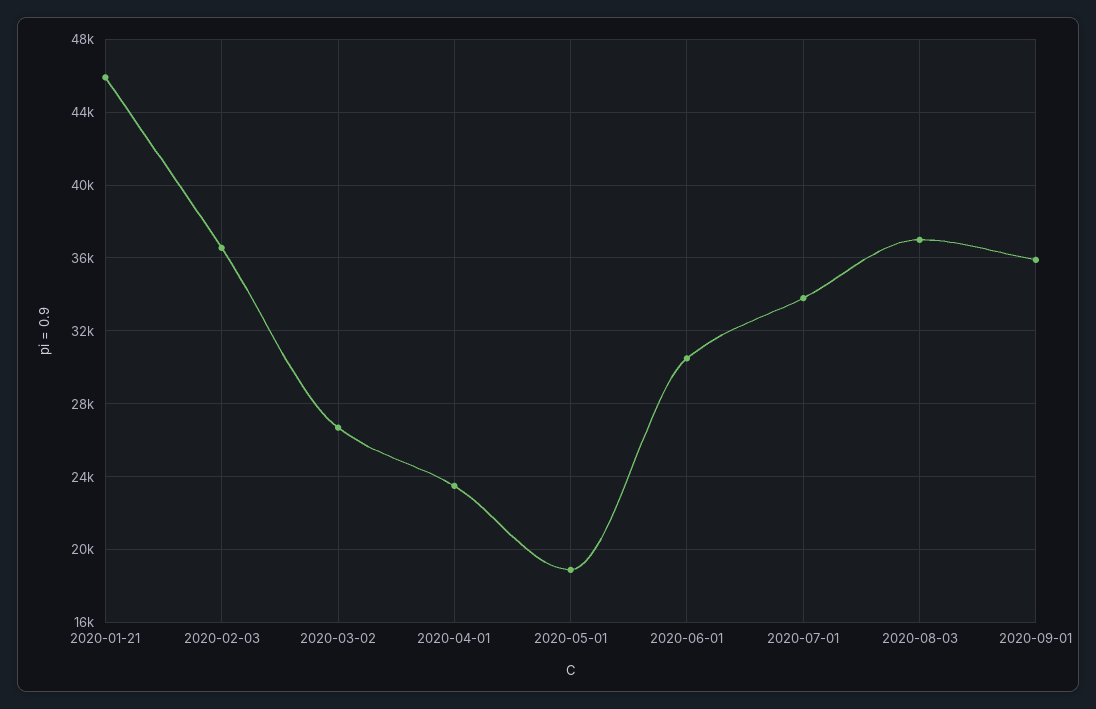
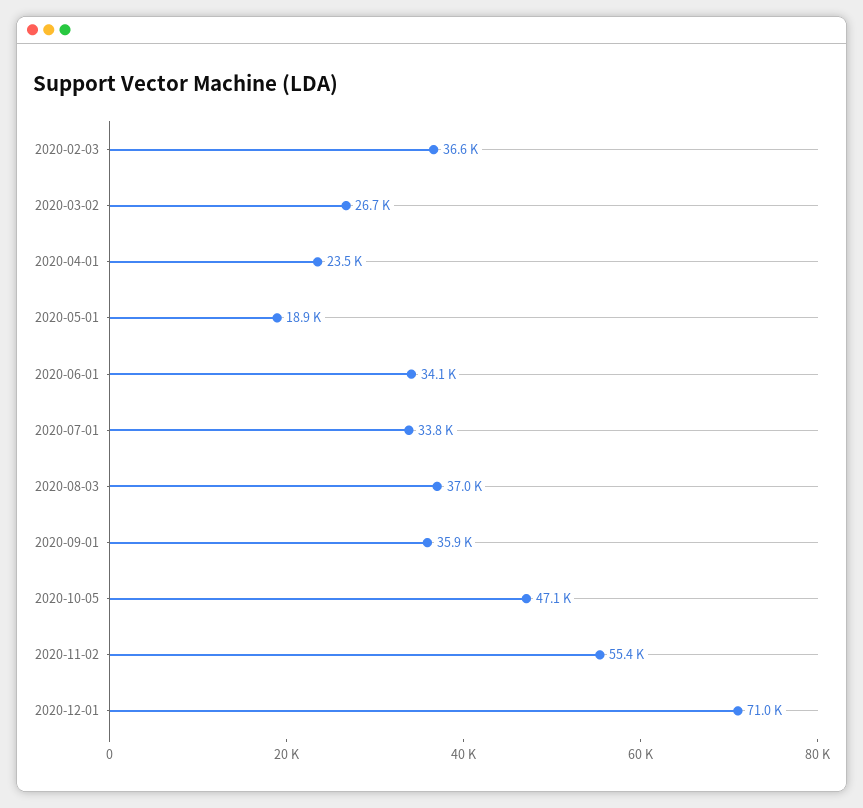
2020-01-21: 46000 -> none
2020-06-01: 30500 -> 34100
2020-10-05: none -> 47100
2020-11-02: none -> 55400
2020-12-01: none -> 71000

